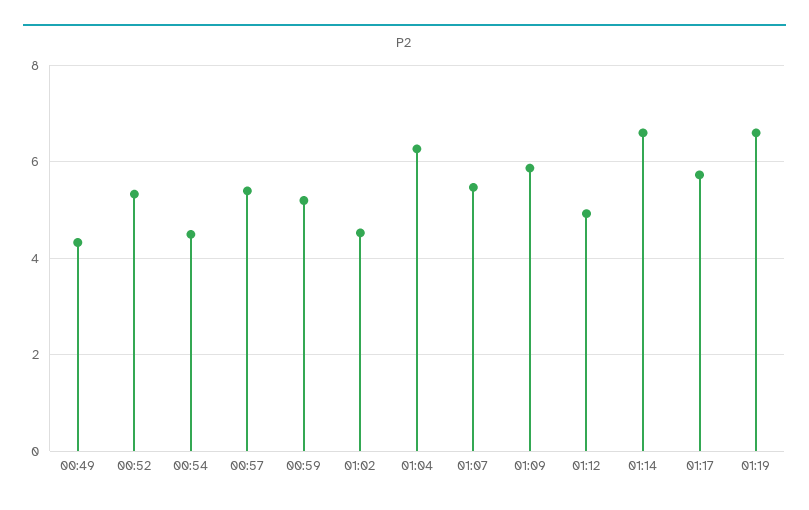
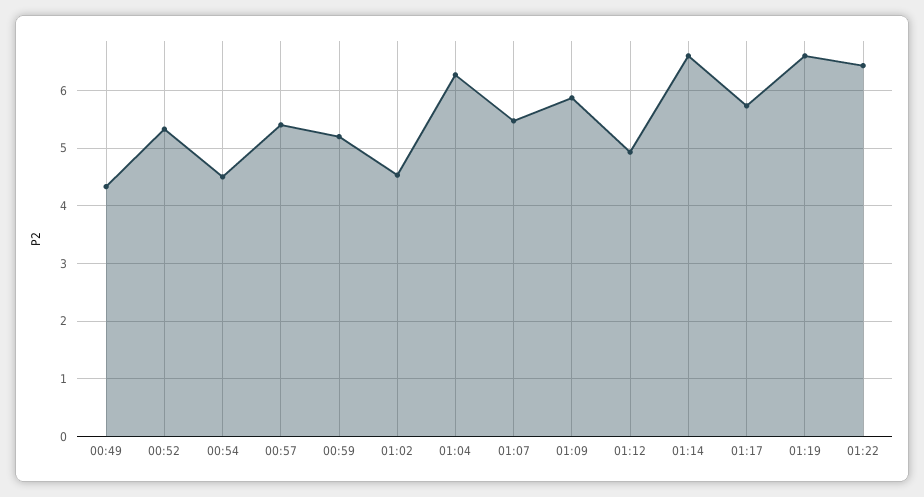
01:22: none -> 6.4

